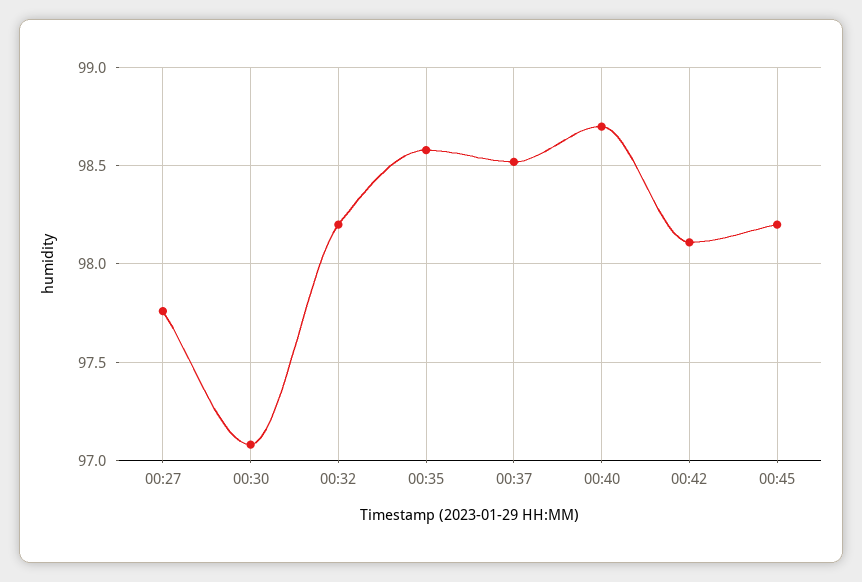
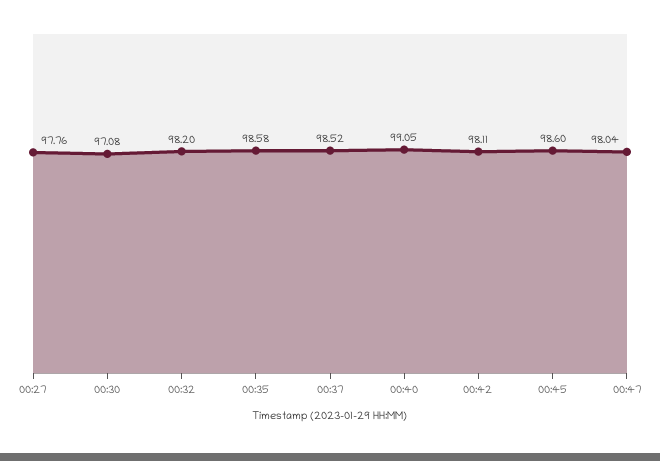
00:40: 98.7 -> 99.05
00:45: 98.2 -> 98.6
00:47: none -> 98.04

